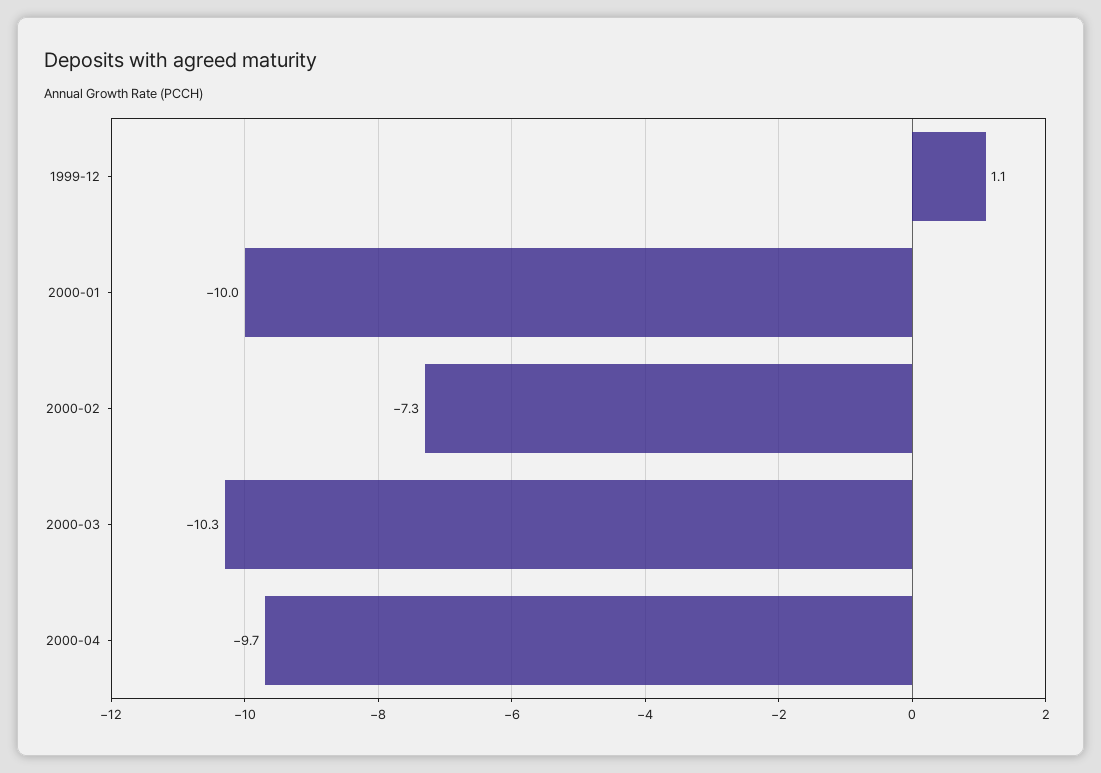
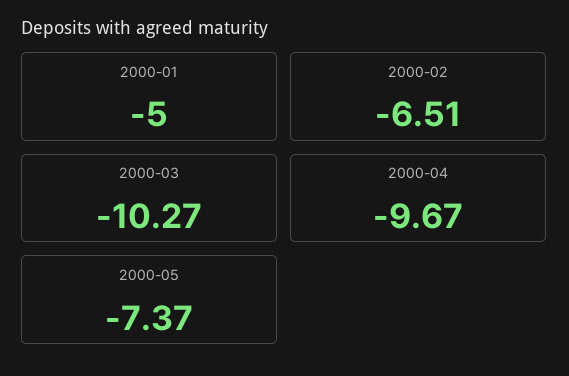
1999-12: 1.1 -> none
2000-01: -10 -> -5
2000-02: -7.3 -> -6.51
2000-05: none -> -7.37

